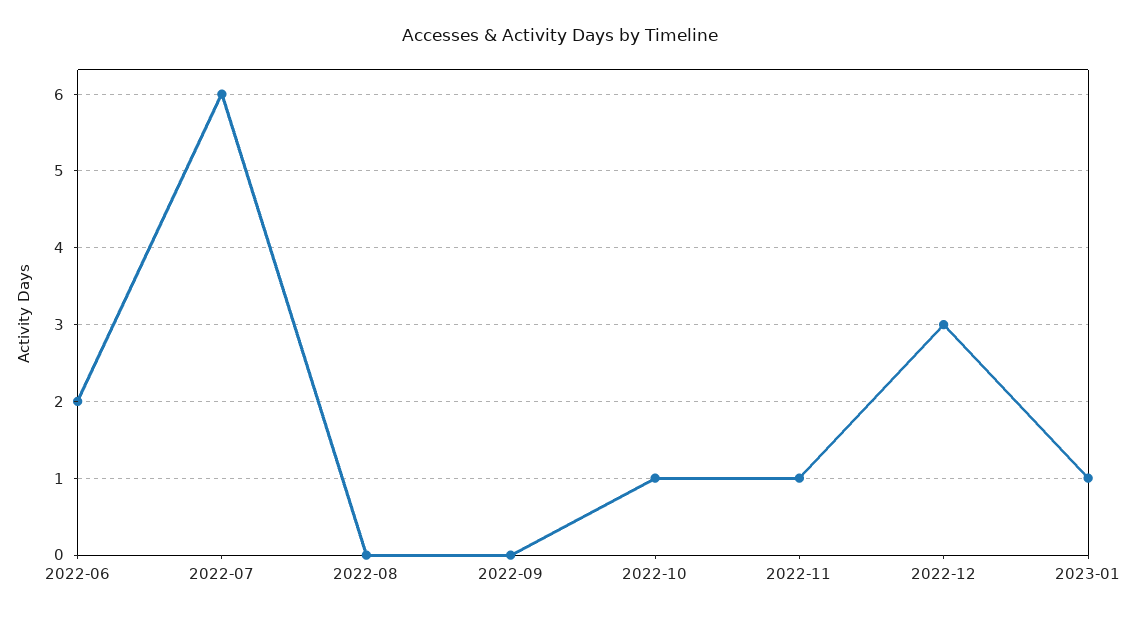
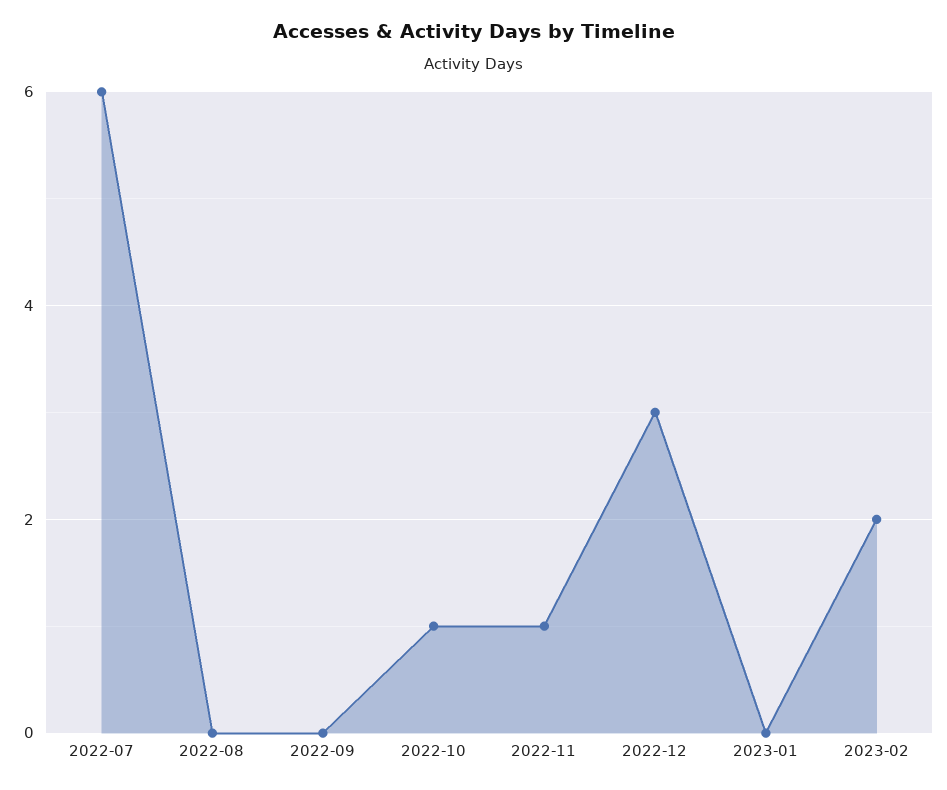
2022-06: 2 -> none
2023-01: 1 -> 0
2023-02: none -> 2

